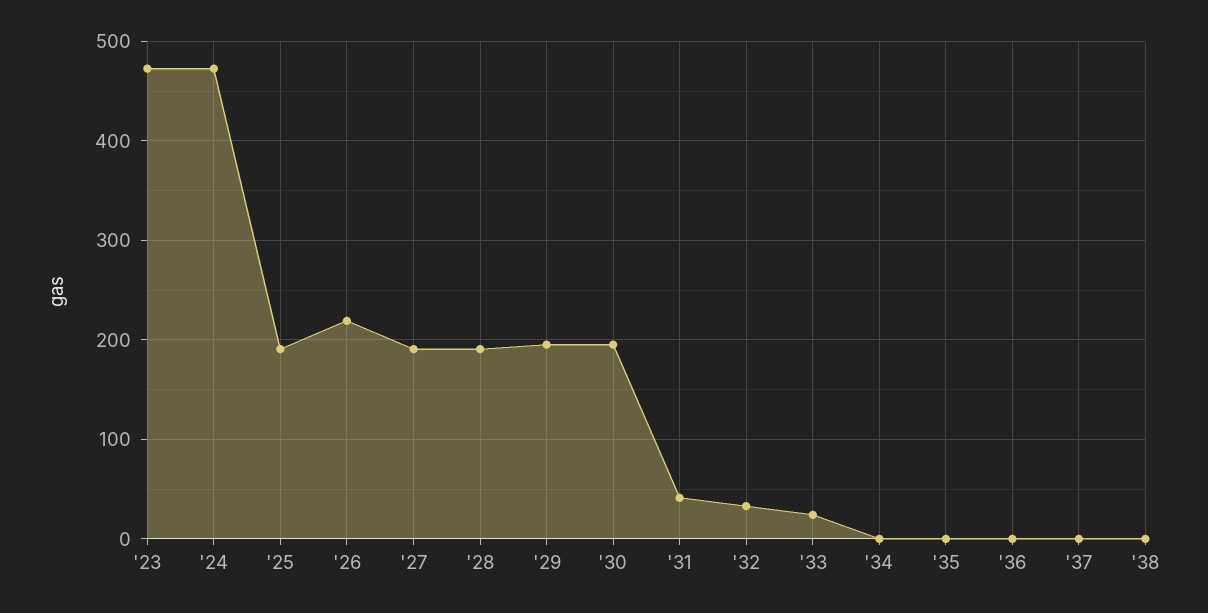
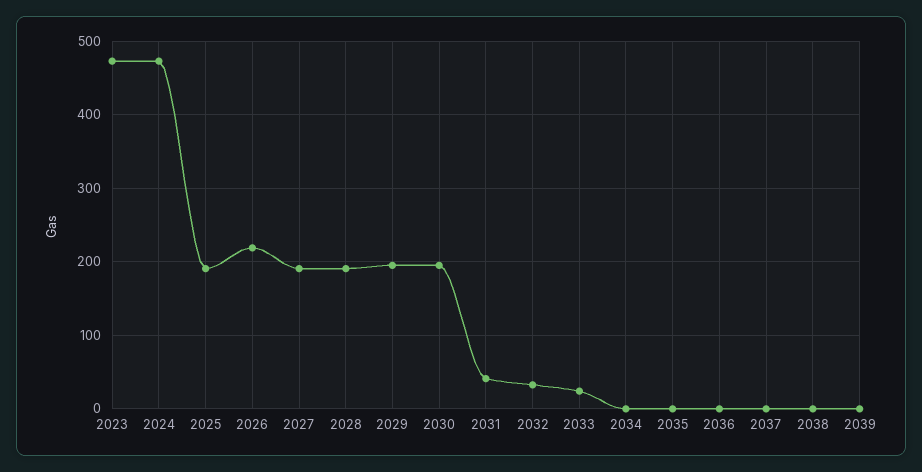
2039: none -> 0

